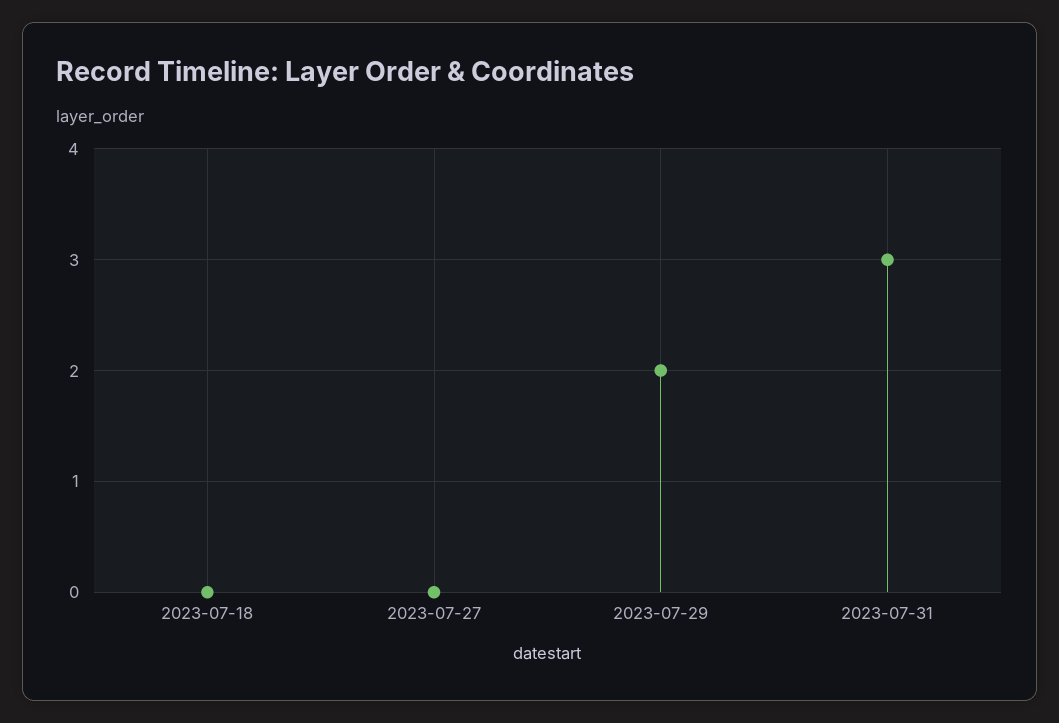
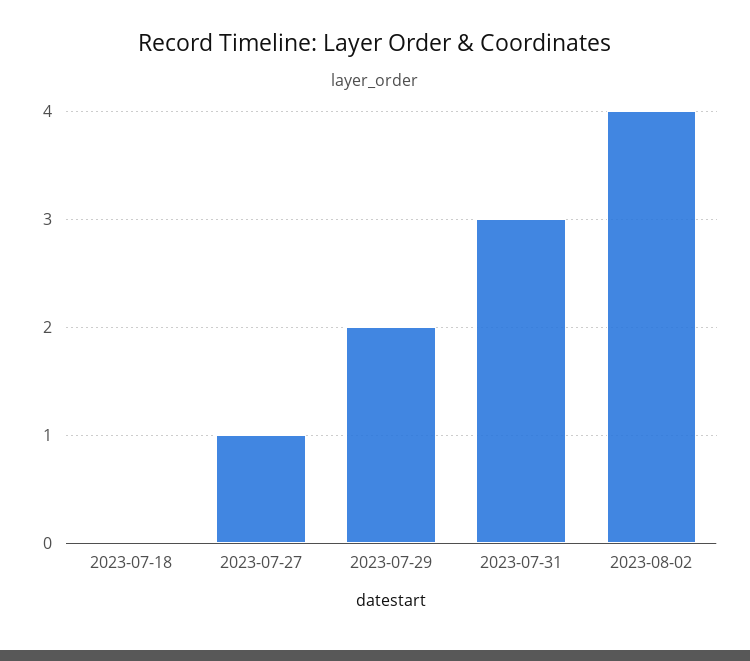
2023-07-27: 0 -> 1
2023-08-02: none -> 4

